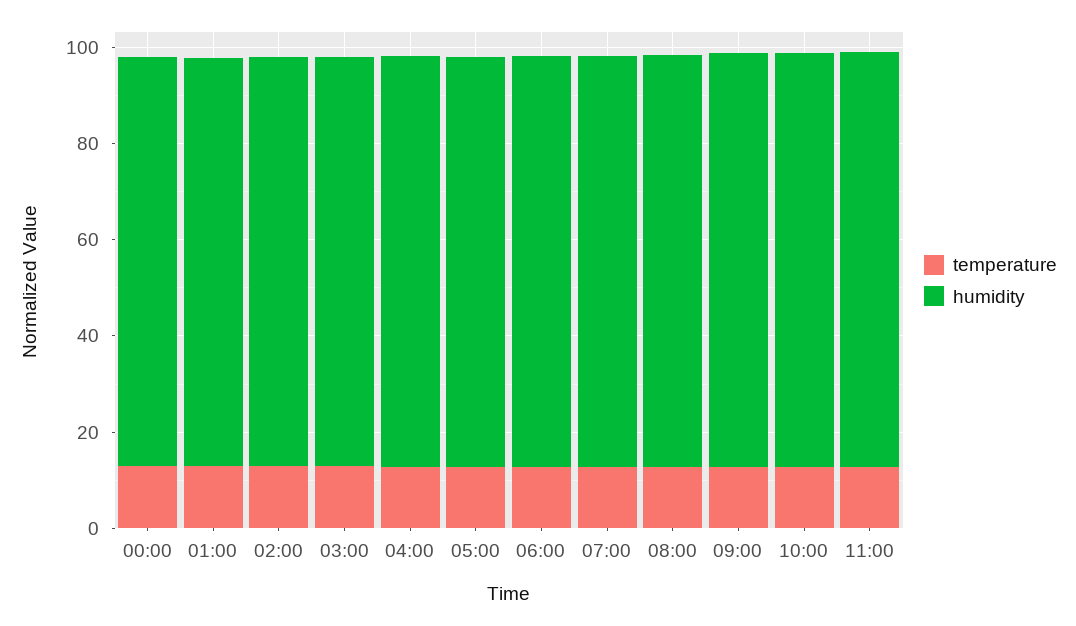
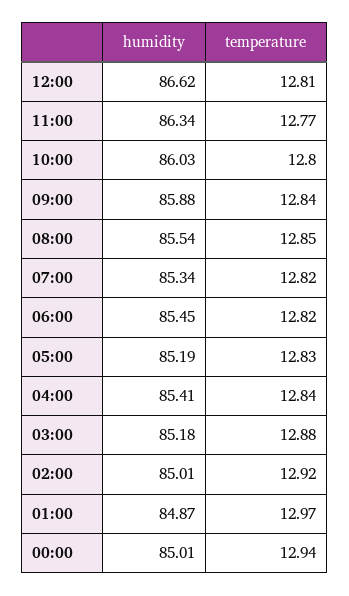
humidity, 12:00: none -> 86.62
temperature, 12:00: none -> 12.81

